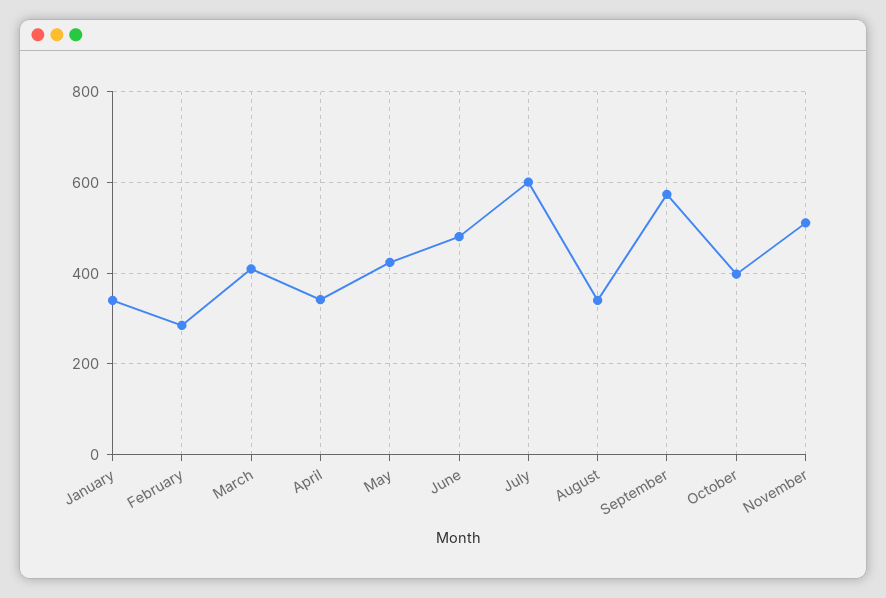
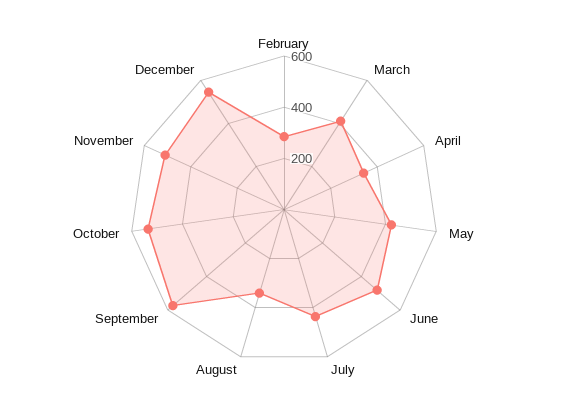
January: 340 -> none
July: 600 -> 450
October: 400 -> 550
December: none -> 550

